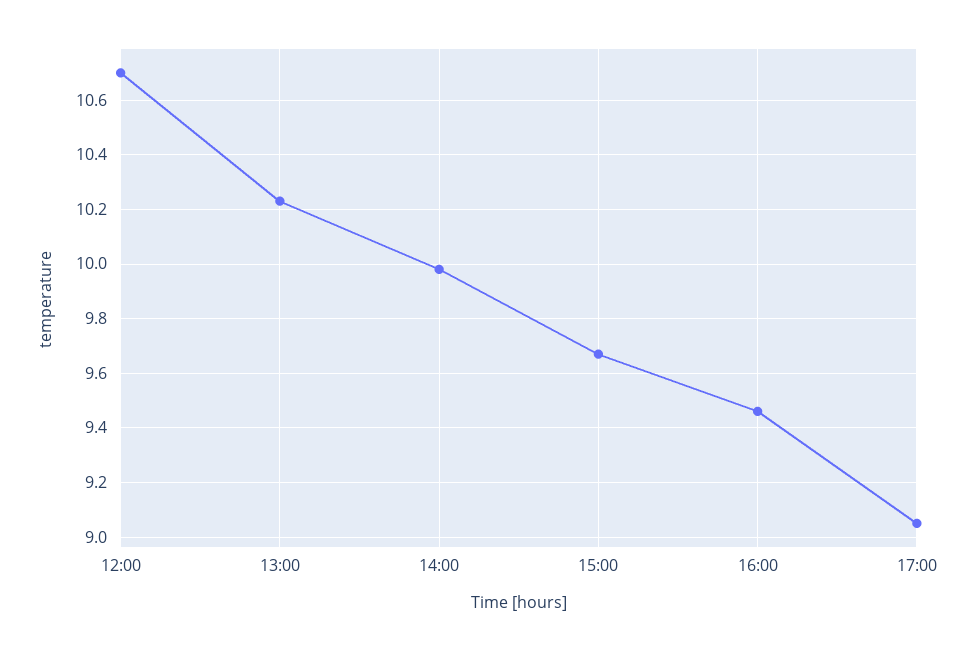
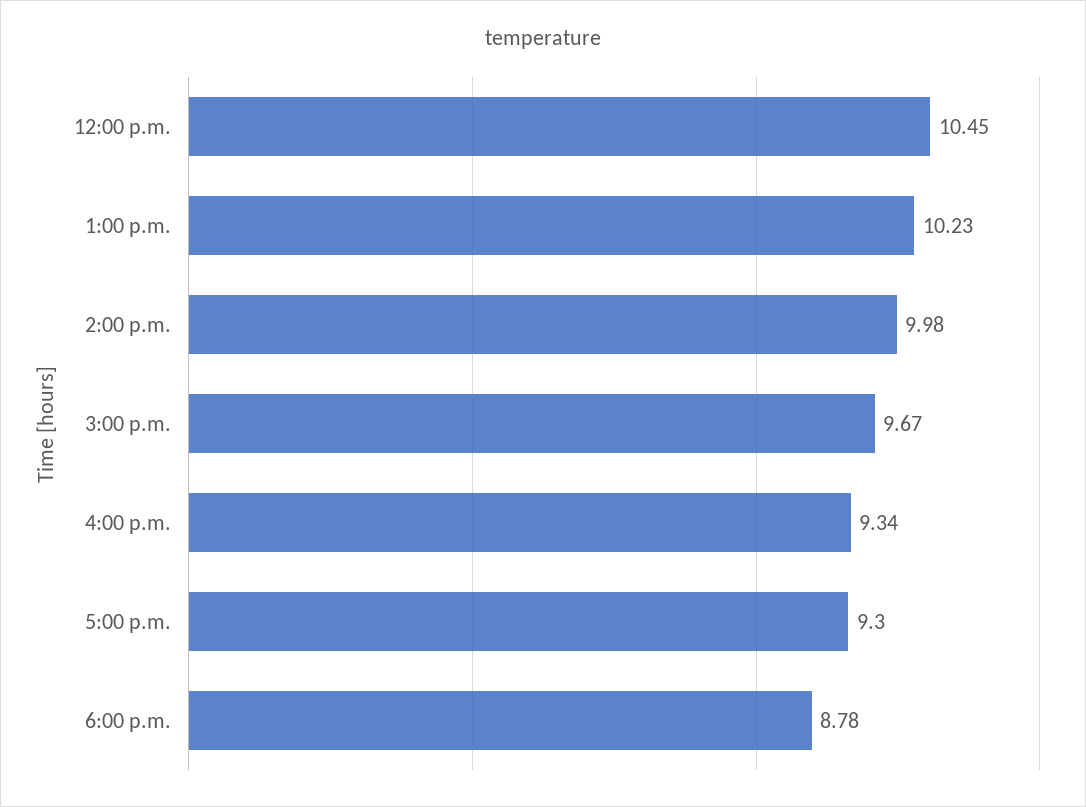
12:00: 10.7 -> 10.45
16:00: 9.45 -> 9.34
17:00: 9.05 -> 9.3
6:00 p.m.: none -> 8.78

